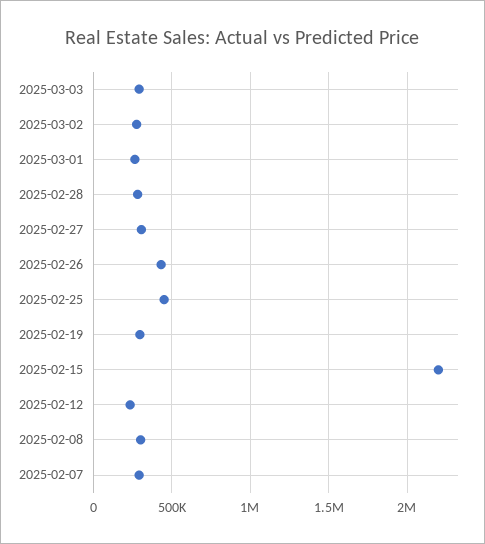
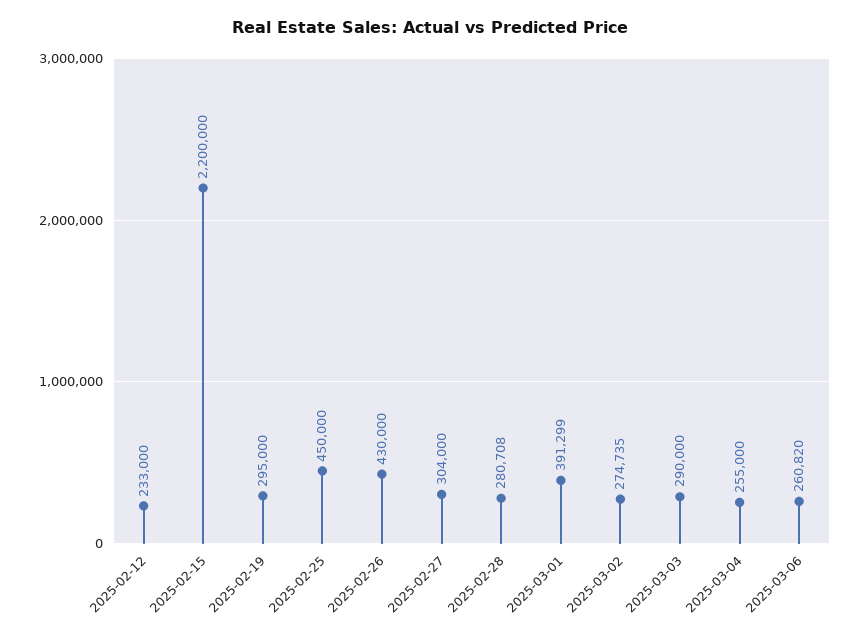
2025-03-01: 250000 -> 391299
2025-02-08: 300000 -> none
2025-02-07: 300000 -> none
2025-03-04: none -> 255000
2025-03-06: none -> 260820

